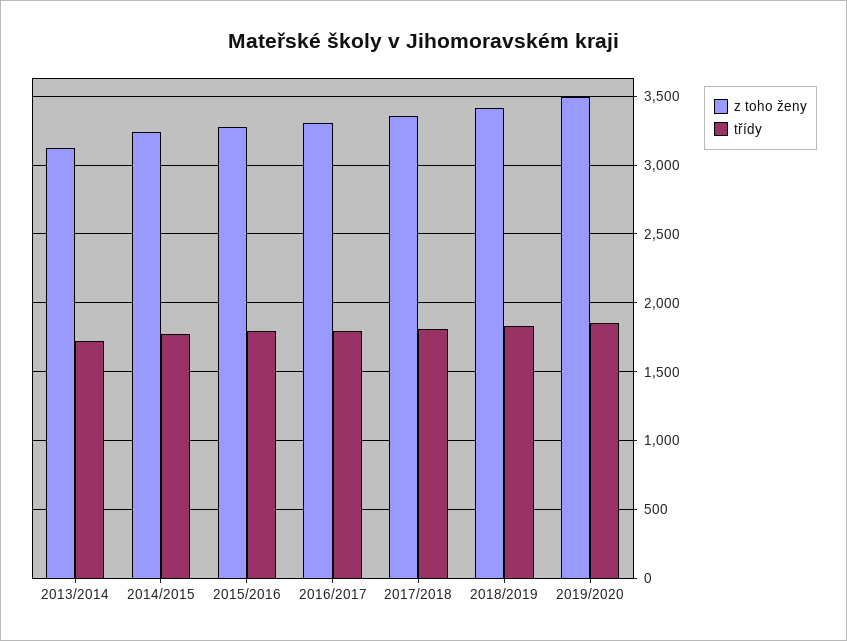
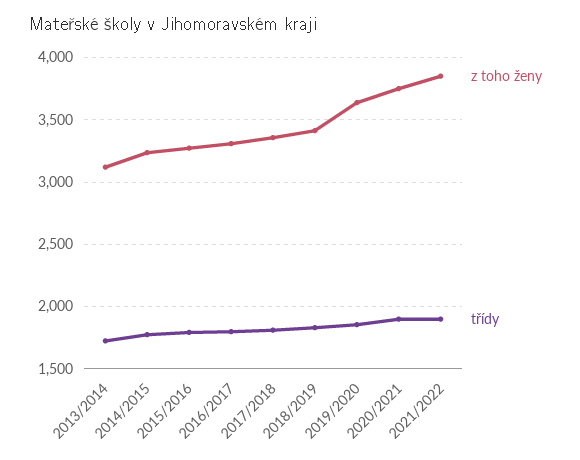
z toho ženy, 2019/2020: 3500 -> 3650
z toho ženy, 2020/2021: none -> 3750
třídy, 2020/2021: none -> 1900
z toho ženy, 2021/2022: none -> 3850
třídy, 2021/2022: none -> 1900

